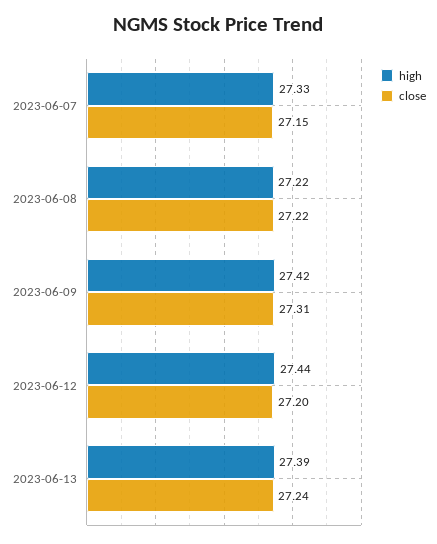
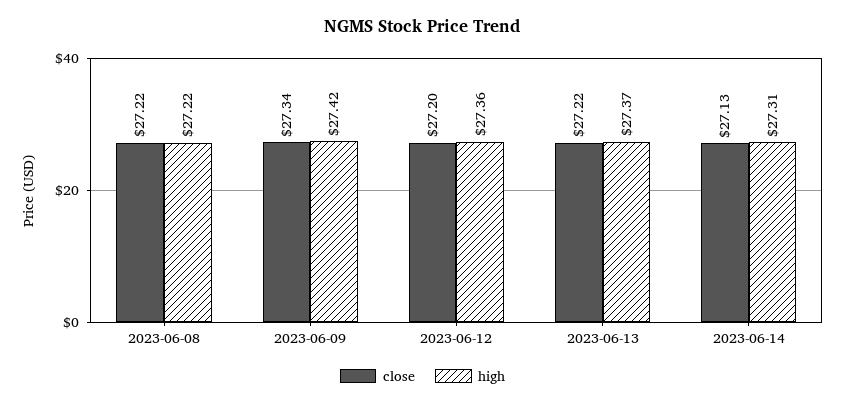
high, 2023-06-07: 27.33 -> none
close, 2023-06-07: 27.15 -> none
close, 2023-06-09: 27.31 -> 27.34
high, 2023-06-12: 27.44 -> 27.36
high, 2023-06-13: 27.39 -> 27.37
close, 2023-06-13: 27.24 -> 27.22
close, 2023-06-14: none -> 27.13
high, 2023-06-14: none -> 27.31

